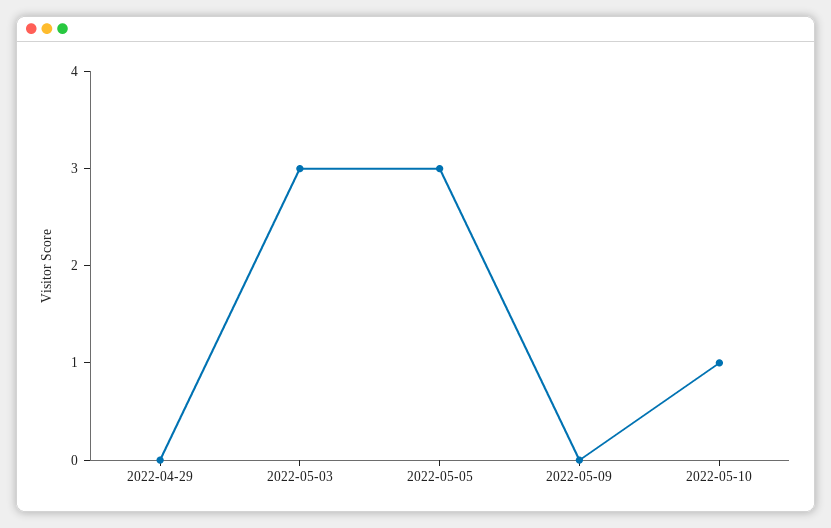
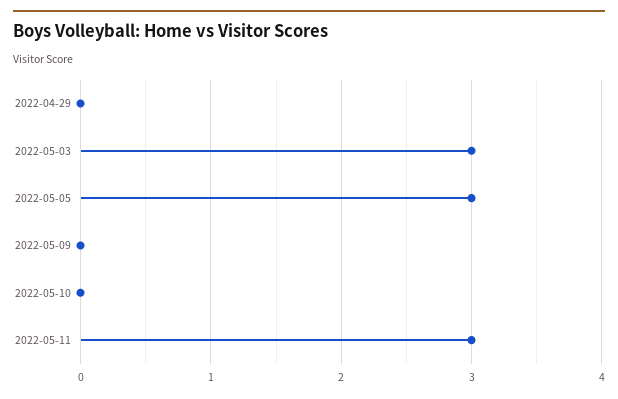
2022-05-10: 1 -> 0
2022-05-11: none -> 3

